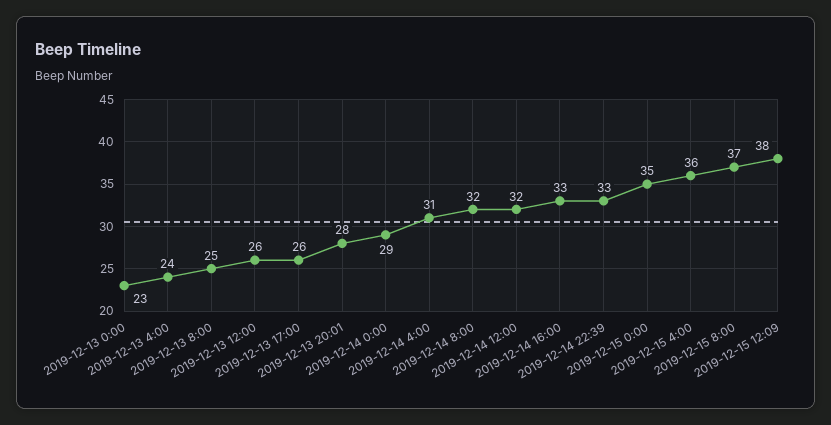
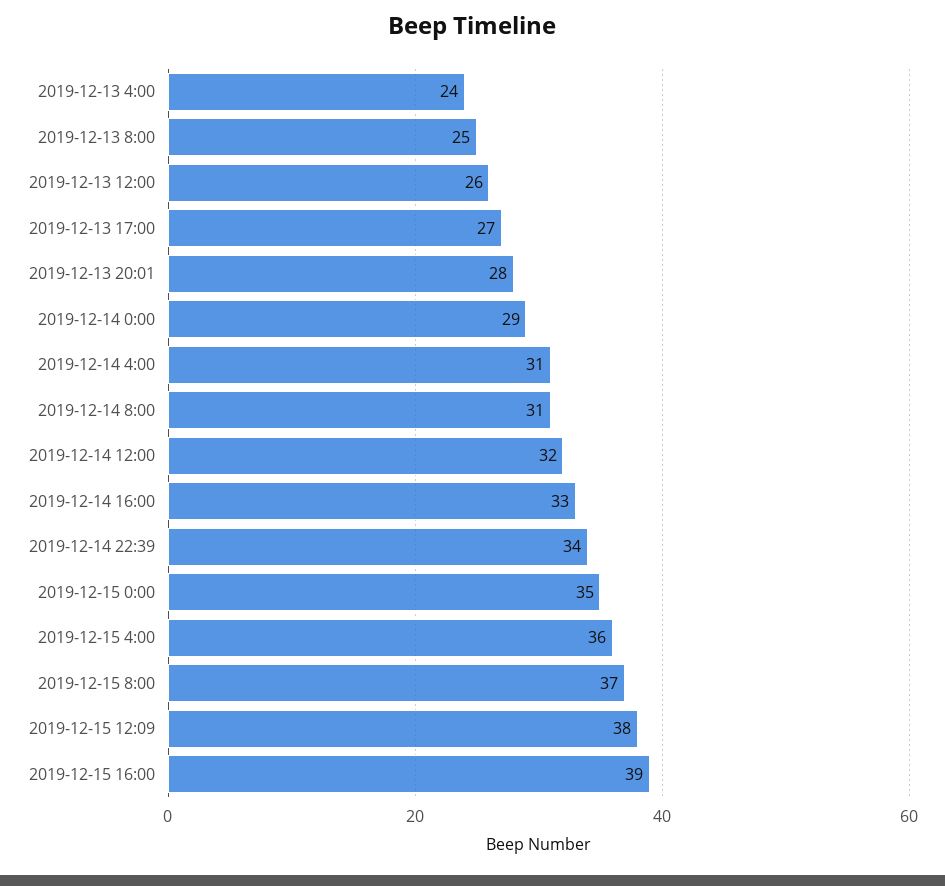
2019-12-13 0:00: 23 -> none
2019-12-13 17:00: 26 -> 27
2019-12-14 8:00: 32 -> 31
2019-12-14 22:39: 33 -> 34
2019-12-15 16:00: none -> 39

